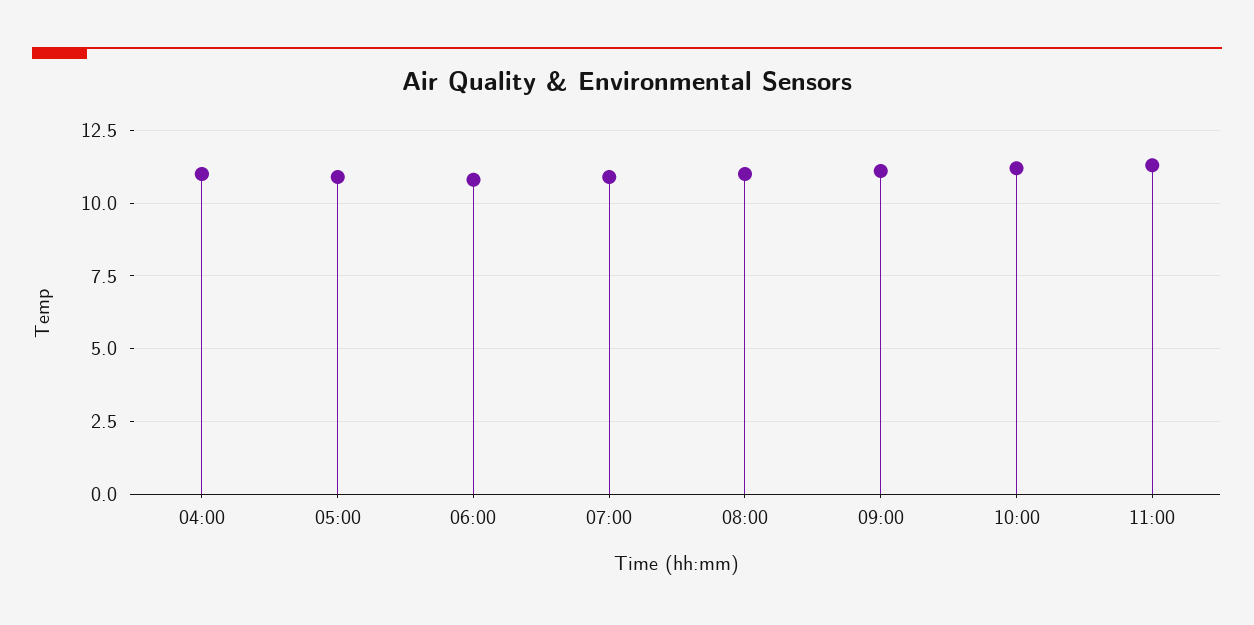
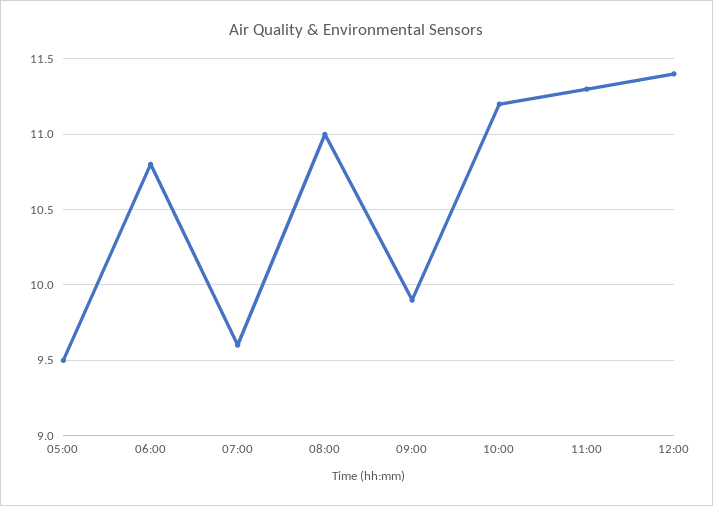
04:00: 11 -> none
05:00: 11 -> 9.5
07:00: 11 -> 9.6
09:00: 11 -> 9.9
12:00: none -> 11.4

